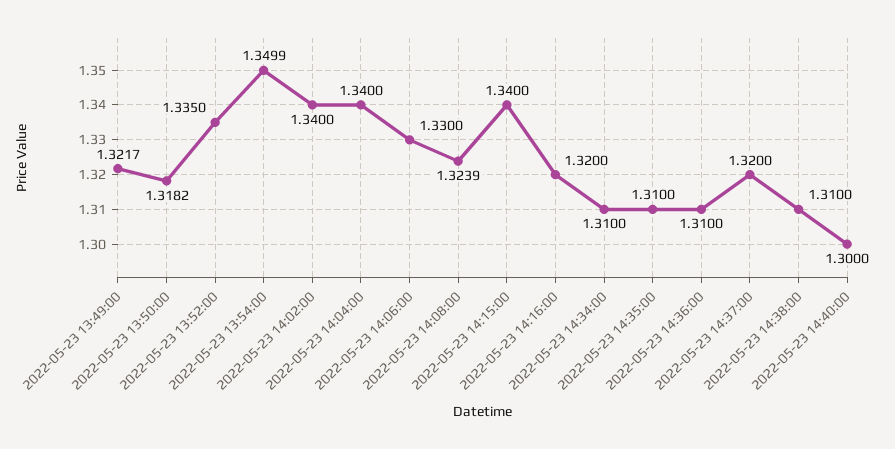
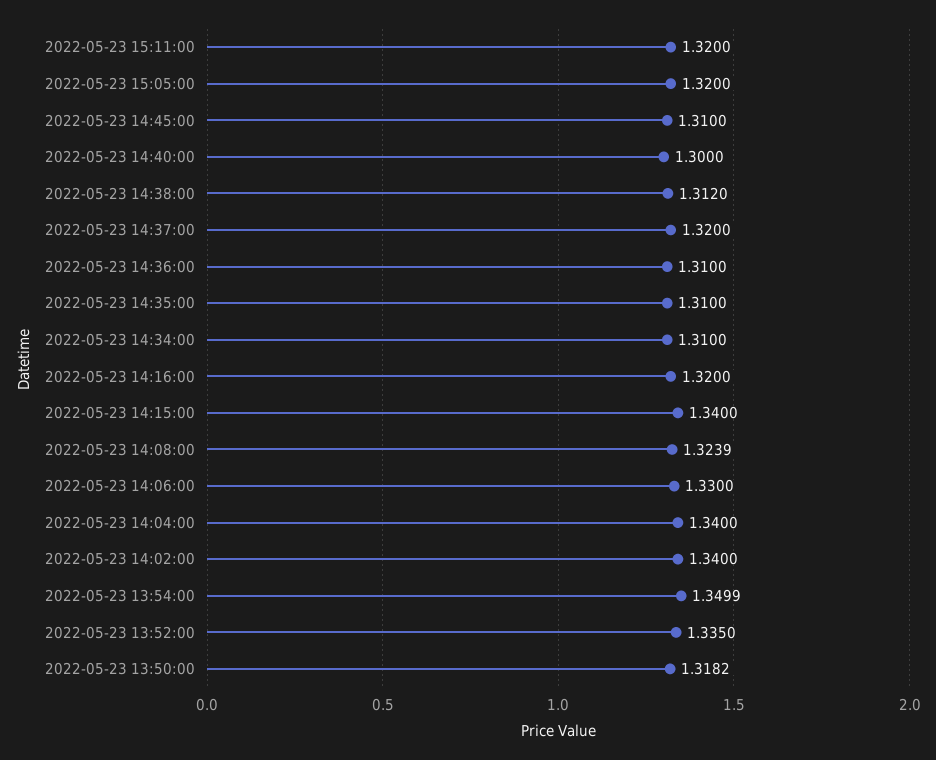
2022-05-23 13:49:00: 1.3217 -> none
2022-05-23 14:38:00: 1.31 -> 1.312
2022-05-23 15:11:00: none -> 1.32
2022-05-23 15:05:00: none -> 1.32
2022-05-23 14:45:00: none -> 1.31

